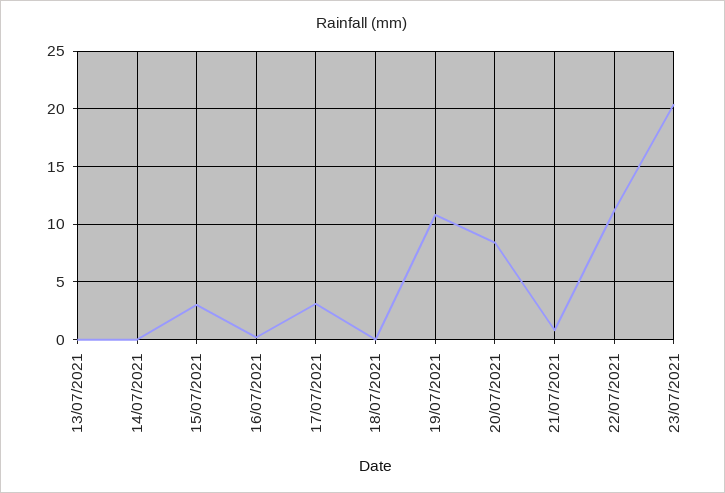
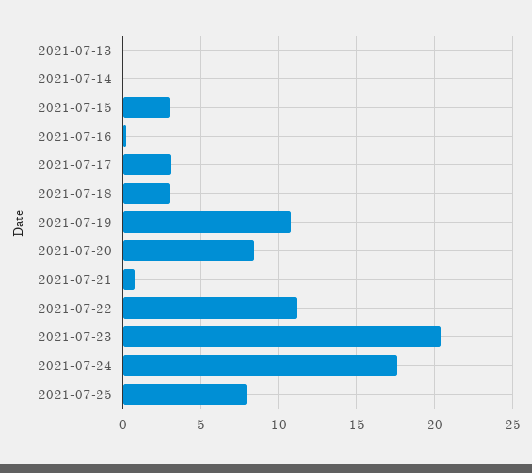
18/07/2021: 0 -> 3
2021-07-24: none -> 17.5
2021-07-25: none -> 8

